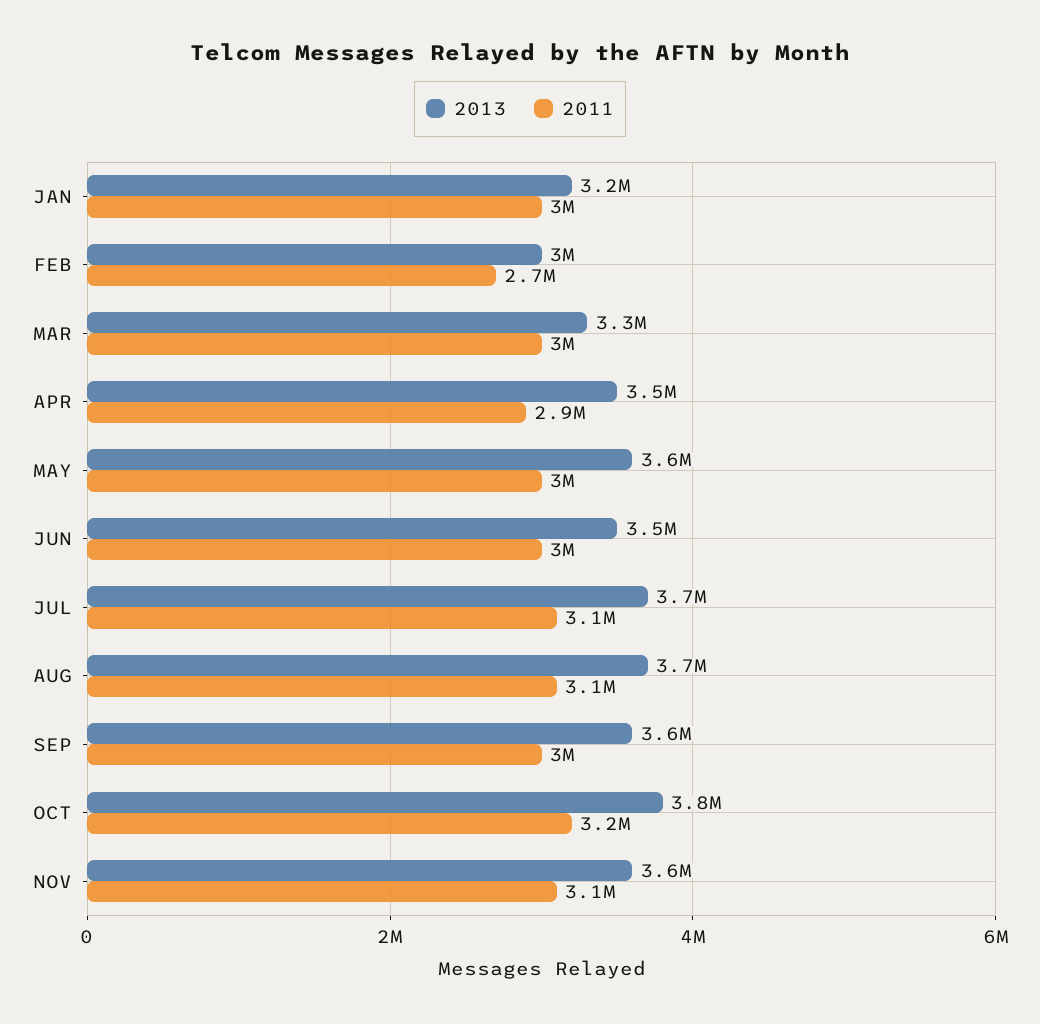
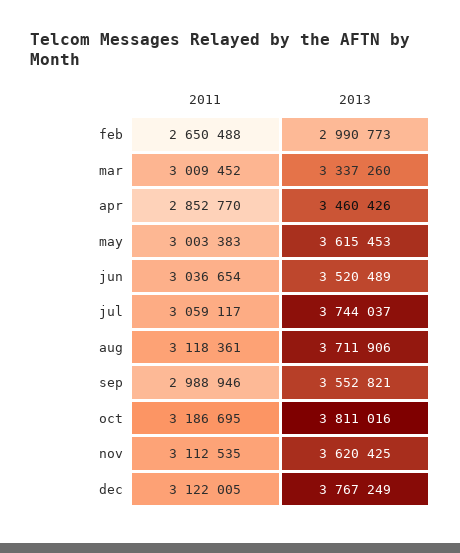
2013, JAN: 3200000 -> none
2011, JAN: 3000000 -> none
2011, dec: none -> 3122005
2013, dec: none -> 3767249

